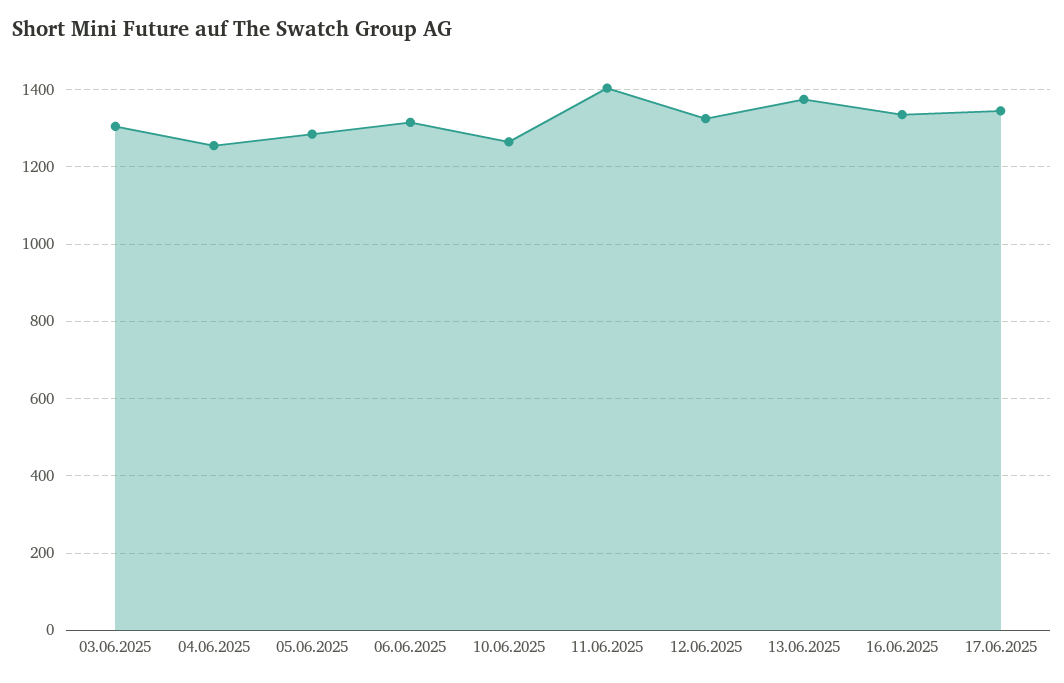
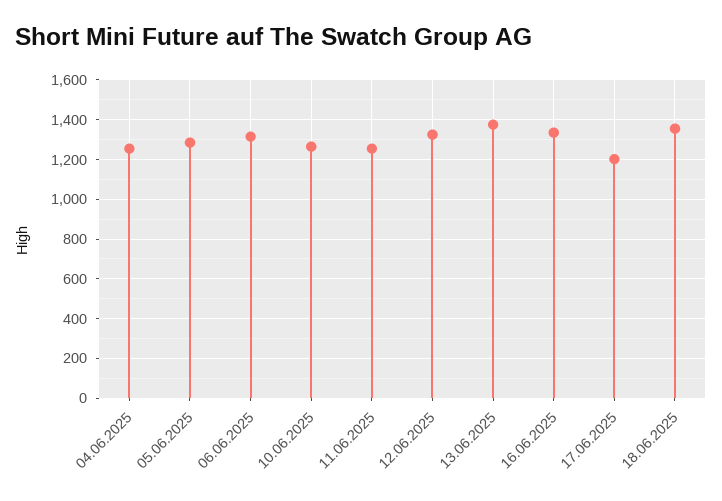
03.06.2025: 1300 -> none
11.06.2025: 1400 -> 1250
17.06.2025: 1340 -> 1200
18.06.2025: none -> 1350

